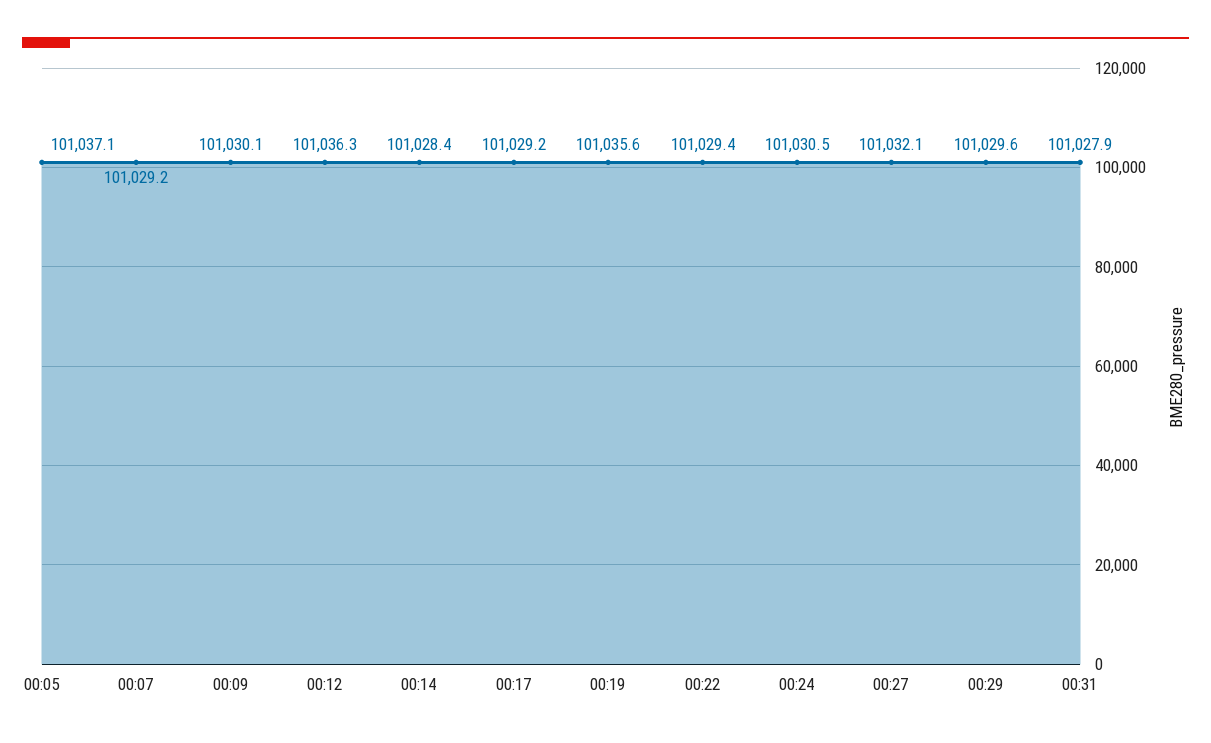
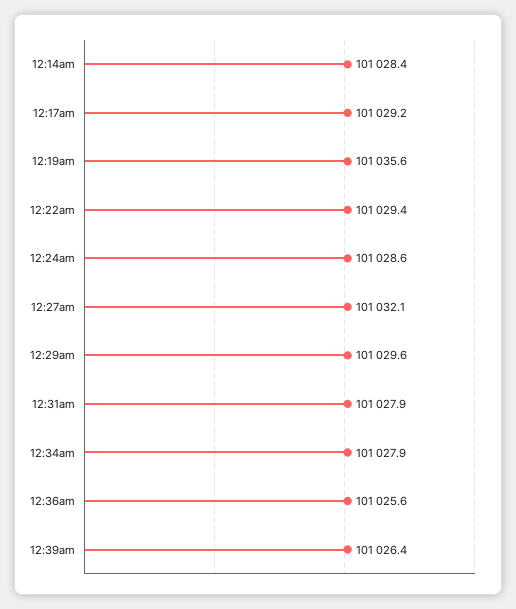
00:05: 101037.1 -> none
00:07: 101029.2 -> none
00:09: 101030.1 -> none
00:12: 101036.3 -> none
00:24: 101030.5 -> 101028.6
12:34am: none -> 101027.9
12:36am: none -> 101025.6
12:39am: none -> 101026.4

